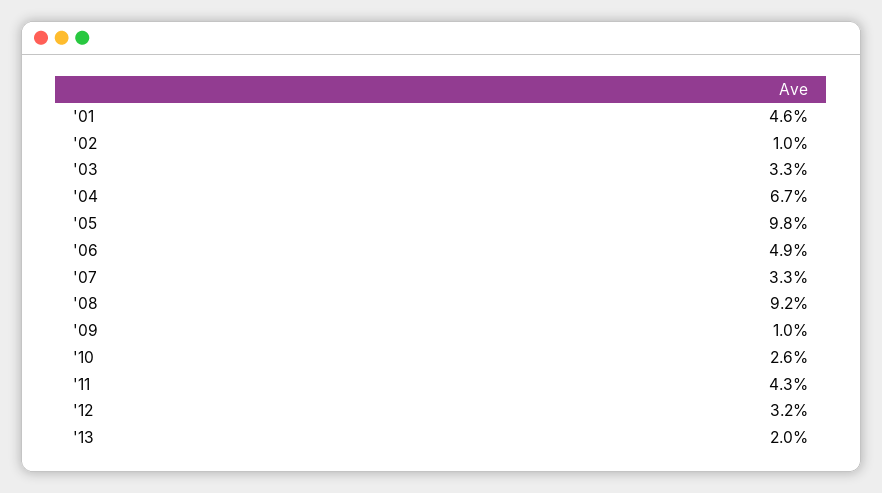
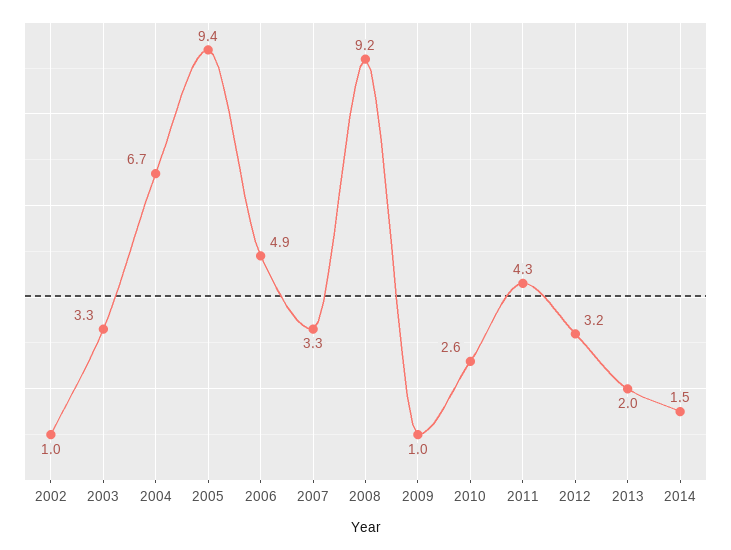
'01: 4.6 -> none
'05: 9.8 -> 9.4
2014: none -> 1.5

